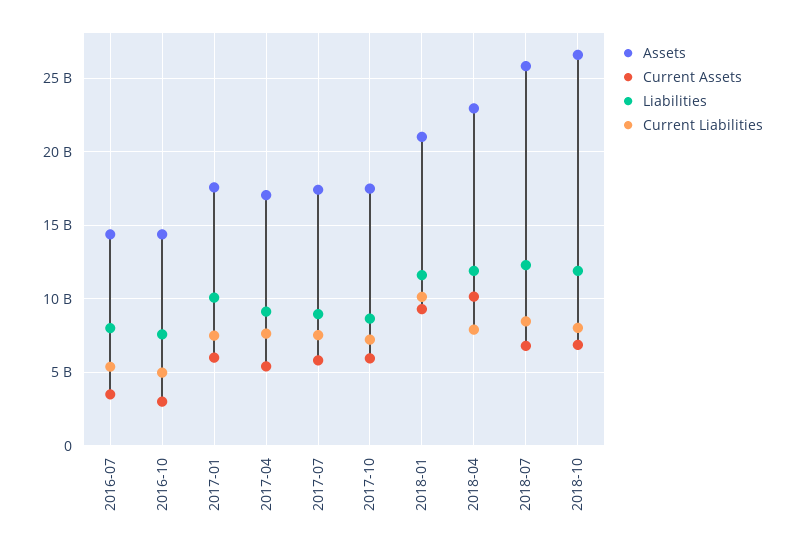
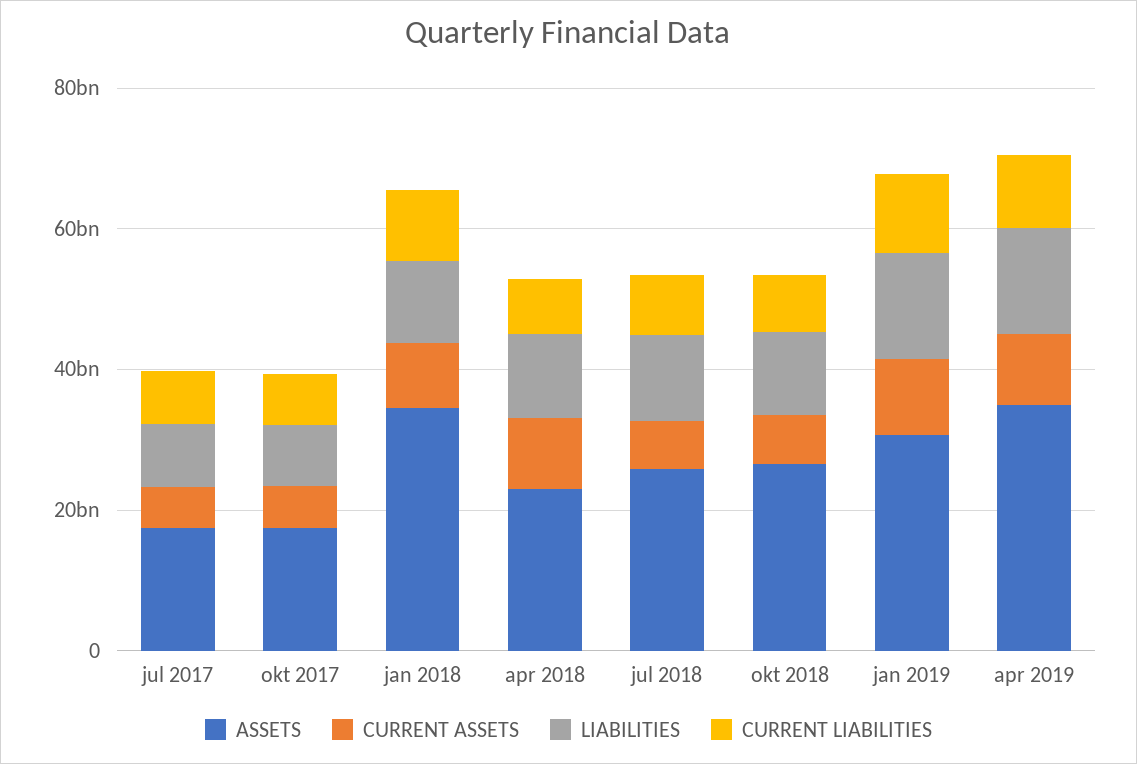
Assets, 2016-07: 14500000000 -> none
Current Assets, 2016-07: 3500000000 -> none
Liabilities, 2016-07: 8000000000 -> none
Current Liabilities, 2016-07: 5500000000 -> none
Assets, 2016-10: 14500000000 -> none
Current Assets, 2016-10: 3000000000 -> none
Liabilities, 2016-10: 7500000000 -> none
Current Liabilities, 2016-10: 5000000000 -> none
Assets, 2017-01: 17500000000 -> none
Current Assets, 2017-01: 6000000000 -> none
Liabilities, 2017-01: 10000000000 -> none
Current Liabilities, 2017-01: 7500000000 -> none
Assets, 2017-04: 17000000000 -> none
Current Assets, 2017-04: 5500000000 -> none
Liabilities, 2017-04: 9000000000 -> none
Current Liabilities, 2017-04: 7500000000 -> none
Assets, 2018-01: 21000000000 -> 35000000000
Assets, jan 2019: none -> 30000000000
Current Assets, jan 2019: none -> 10000000000
Liabilities, jan 2019: none -> 15000000000
Current Liabilities, jan 2019: none -> 10000000000
Assets, apr 2019: none -> 35000000000
Current Assets, apr 2019: none -> 10000000000
Liabilities, apr 2019: none -> 15000000000
Current Liabilities, apr 2019: none -> 10000000000

